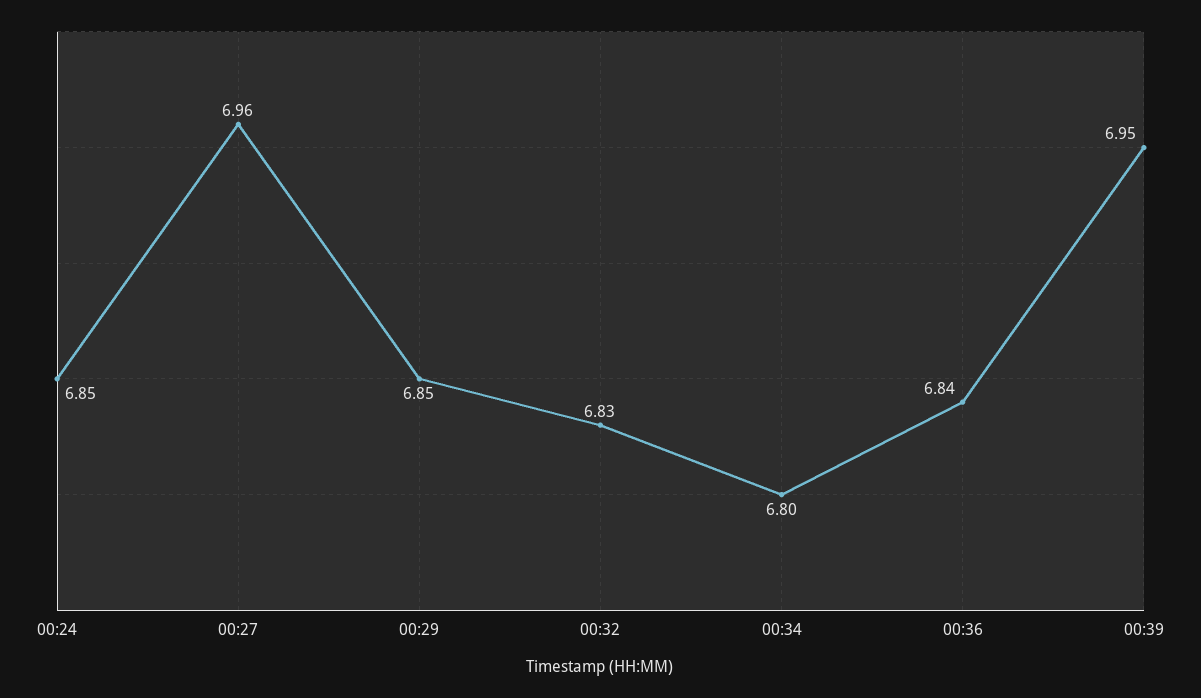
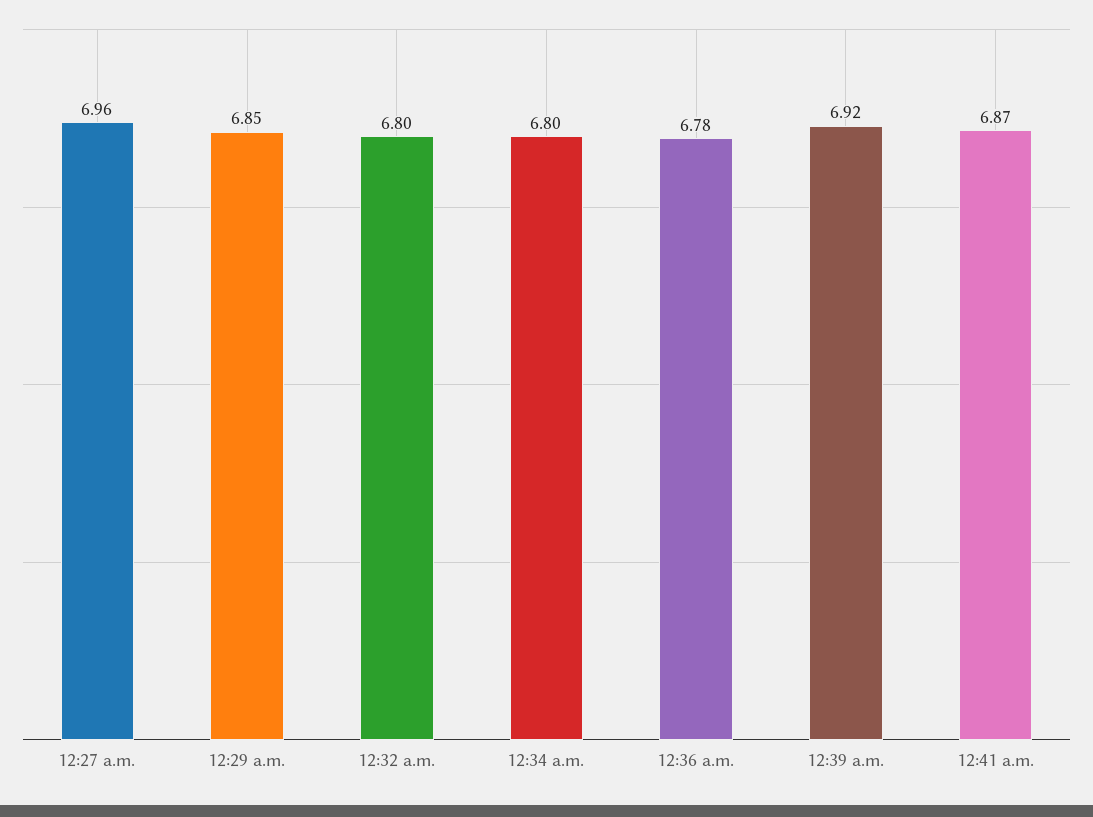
00:24: 6.85 -> none
00:32: 6.83 -> 6.8
00:36: 6.84 -> 6.78
00:39: 6.95 -> 6.92
12:41 a.m.: none -> 6.87

